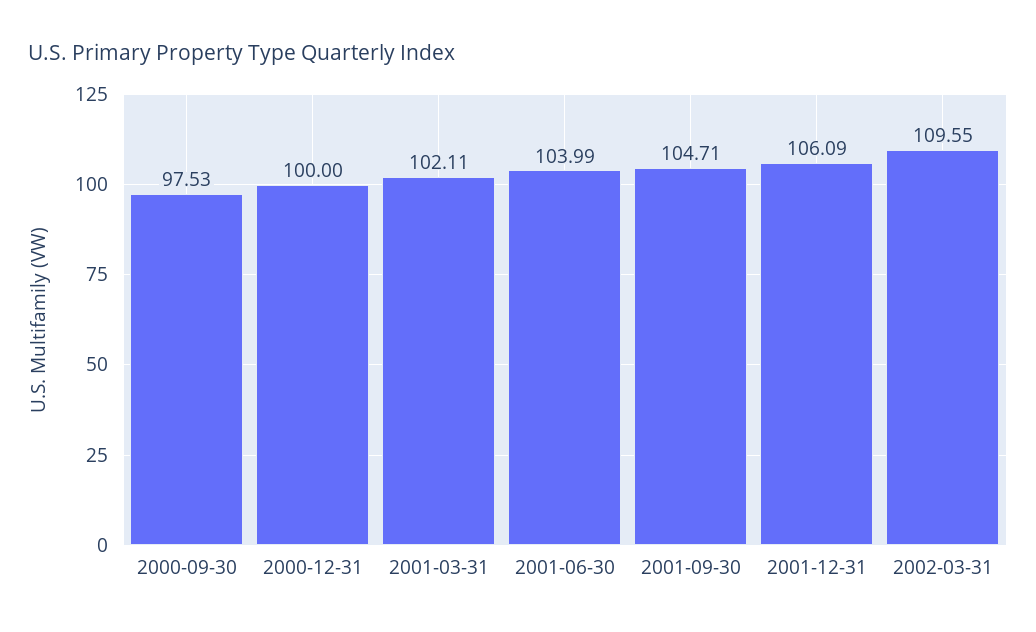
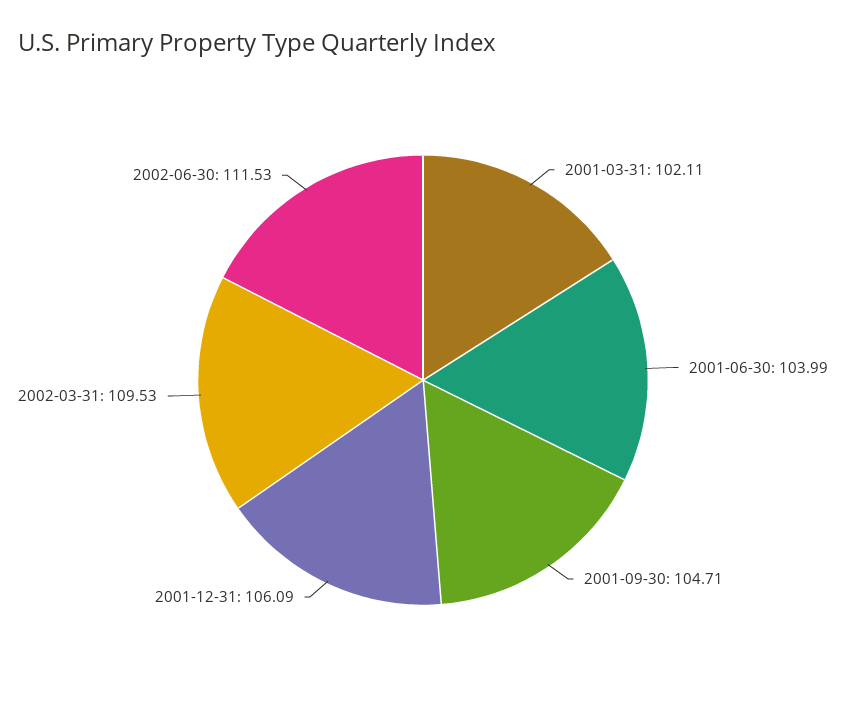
2000-09-30: 97.53 -> none
2000-12-31: 100 -> none
2002-03-31: 109.55 -> 109.53
2002-06-30: none -> 111.53

